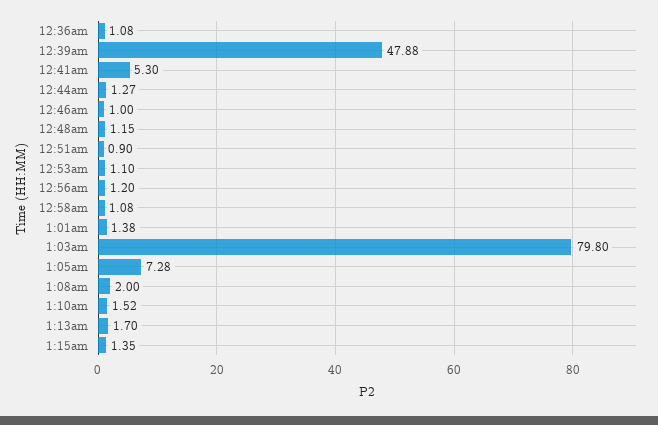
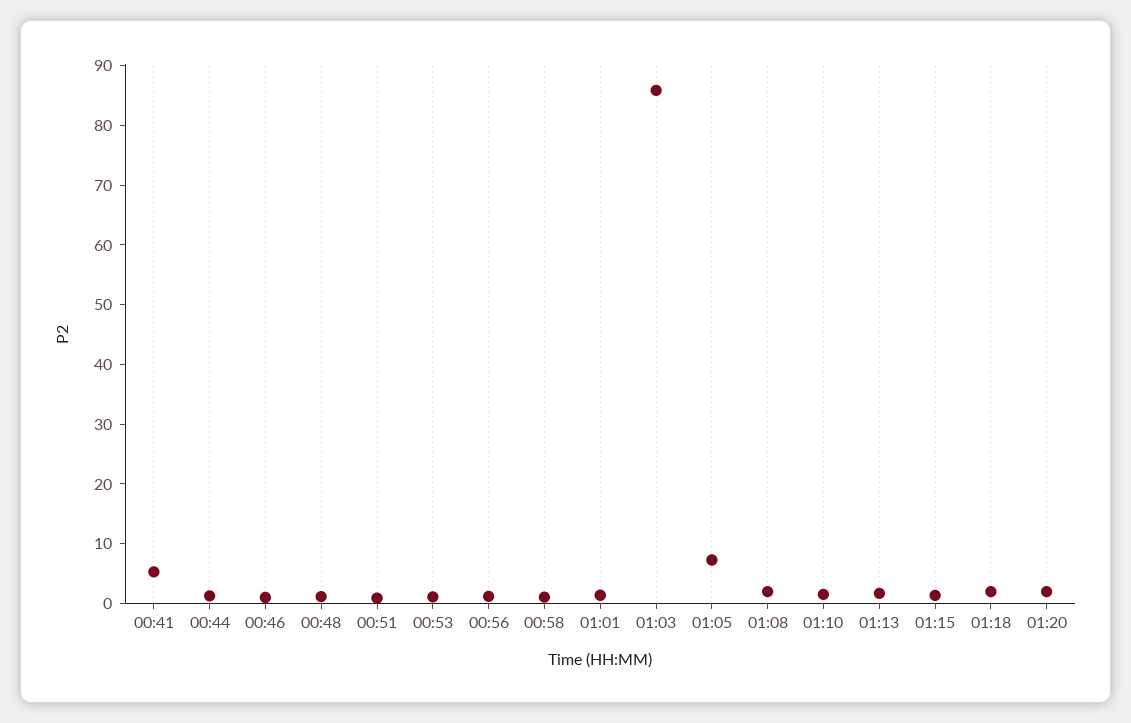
12:36am: 1.08 -> none
12:39am: 47.88 -> none
1:03am: 79.8 -> 86
01:18: none -> 2
01:20: none -> 2

